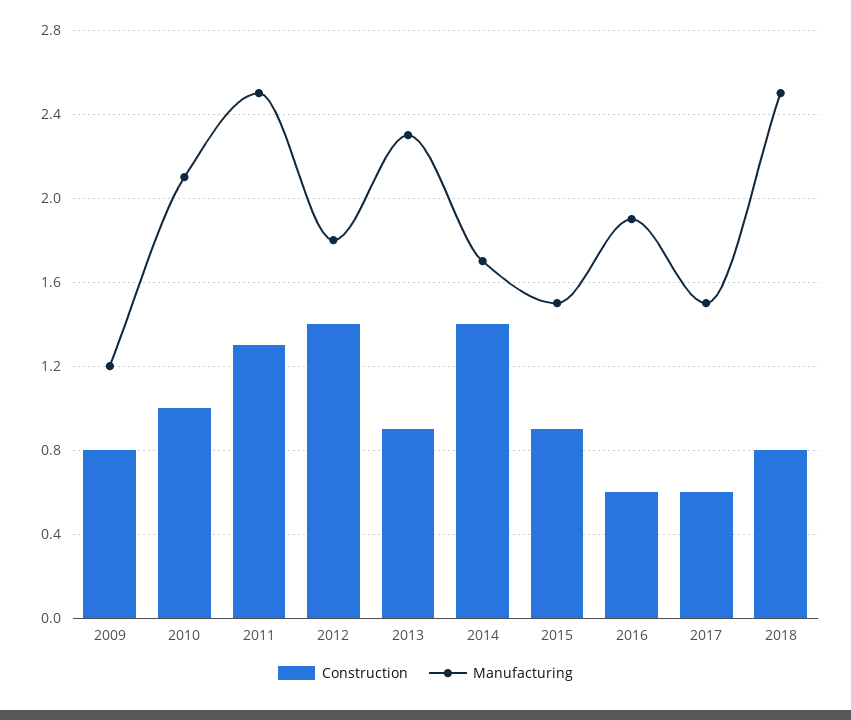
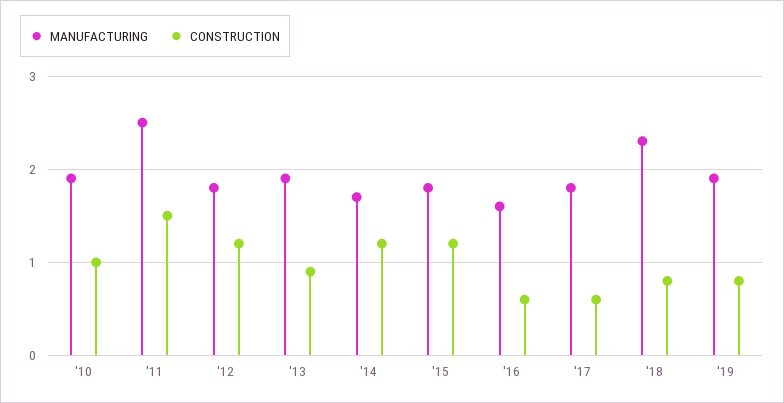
Construction, 2009: 0.8 -> none
Manufacturing, 2009: 1.2 -> none
Manufacturing, 2010: 2.1 -> 1.9
Construction, 2011: 1.3 -> 1.5
Construction, 2012: 1.4 -> 1.2
Manufacturing, 2013: 2.3 -> 1.9
Construction, 2014: 1.4 -> 1.2
Construction, 2015: 0.9 -> 1.2
Manufacturing, 2015: 1.5 -> 1.8
Manufacturing, 2016: 1.9 -> 1.6
Manufacturing, 2017: 1.5 -> 1.8
Manufacturing, 2018: 2.5 -> 2.3
Manufacturing, '19: none -> 1.9
Construction, '19: none -> 0.8

